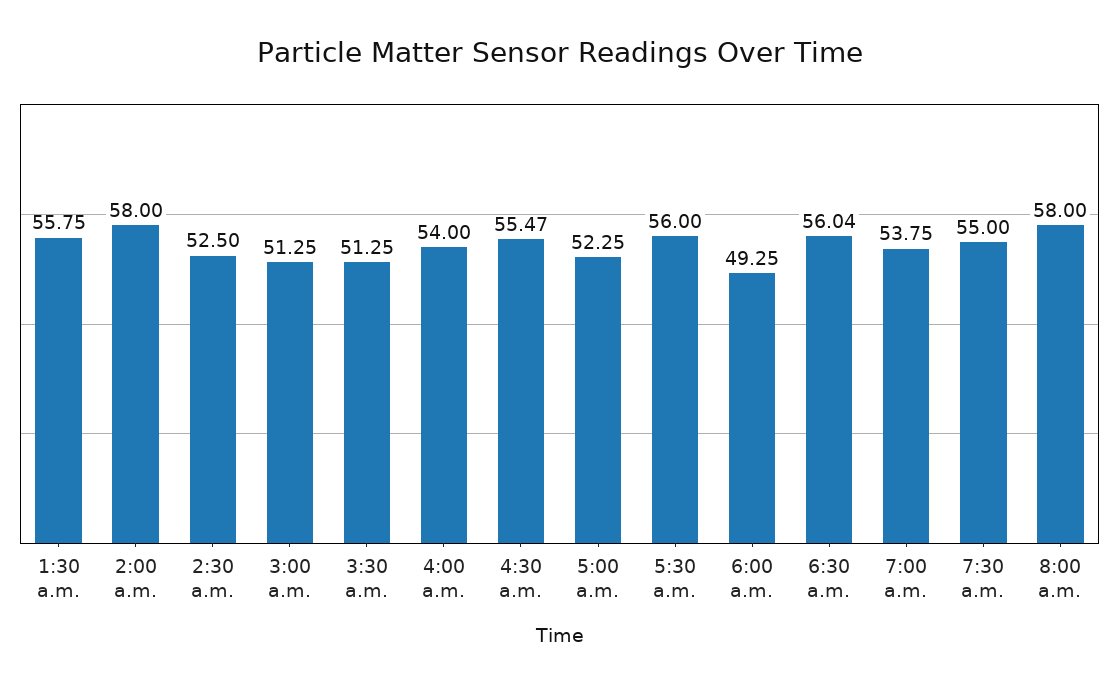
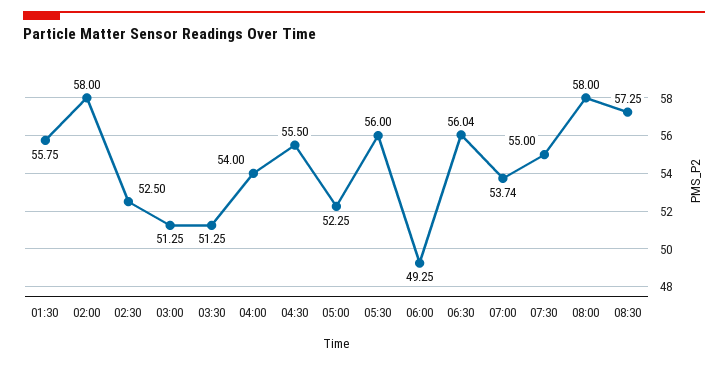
4:30 a.m.: 55.47 -> 55.5
7:00 a.m.: 53.75 -> 53.74
08:30: none -> 57.25

